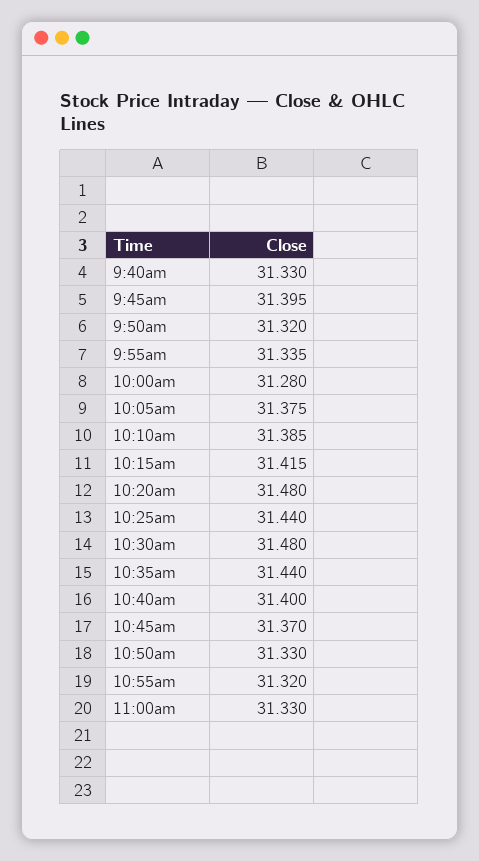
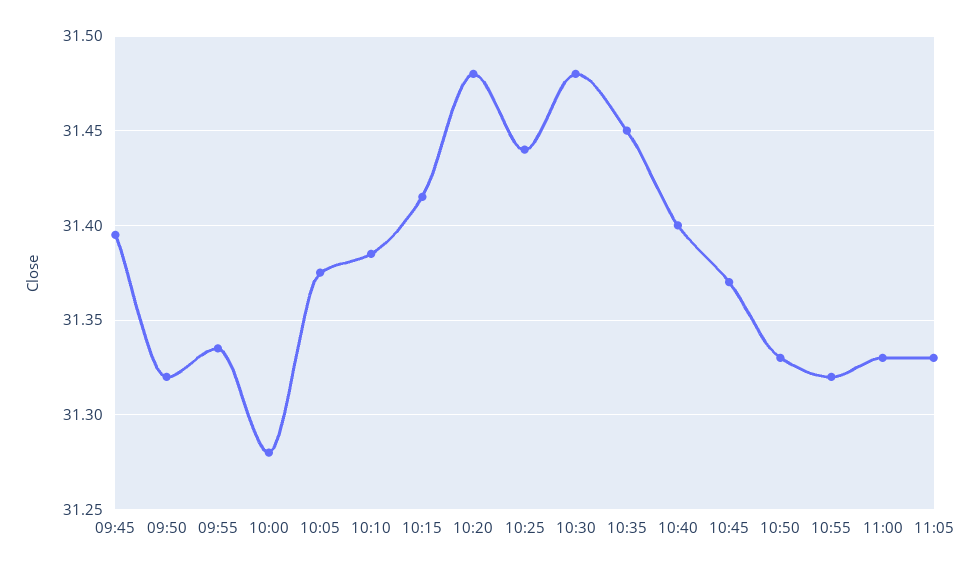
9:40am: 31.33 -> none
10:35am: 31.44 -> 31.45
11:05: none -> 31.33

